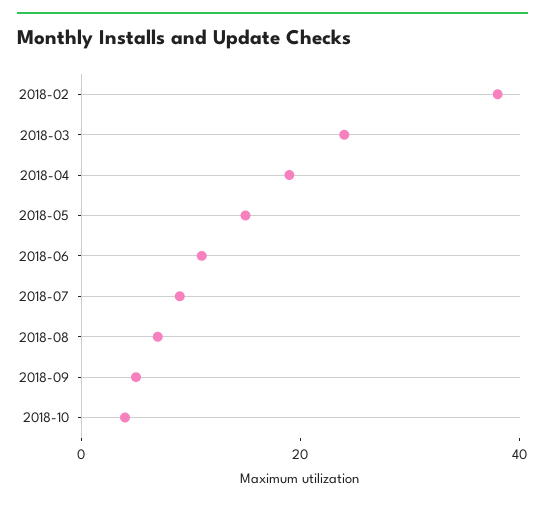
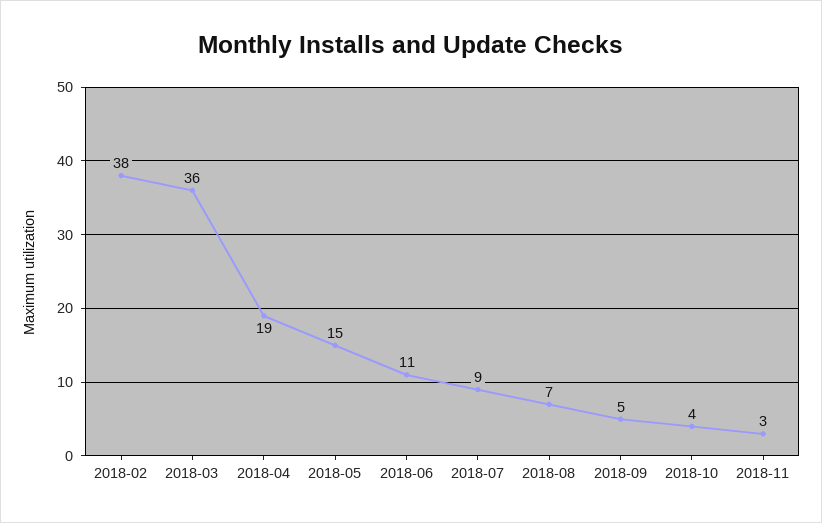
2018-03: 25 -> 36
2018-11: none -> 3

